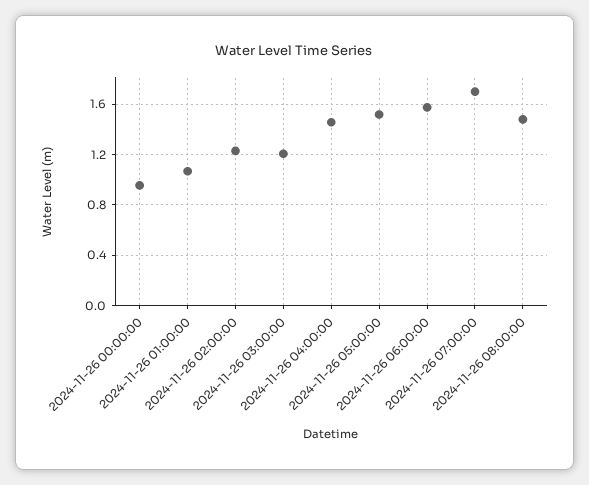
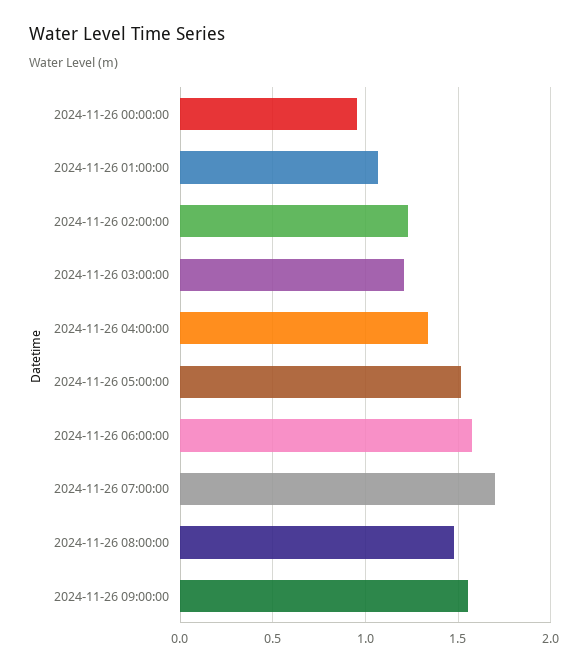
2024-11-26 04:00:00: 1.45 -> 1.35
2024-11-26 09:00:00: none -> 1.55

